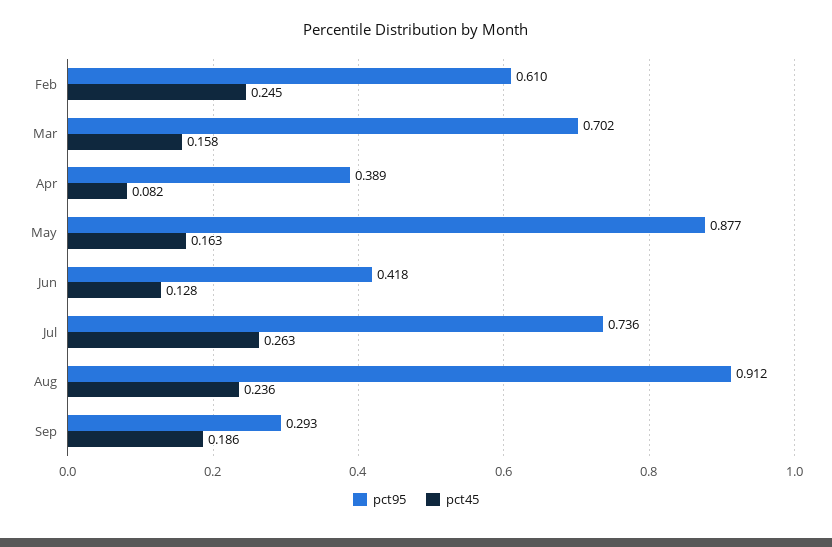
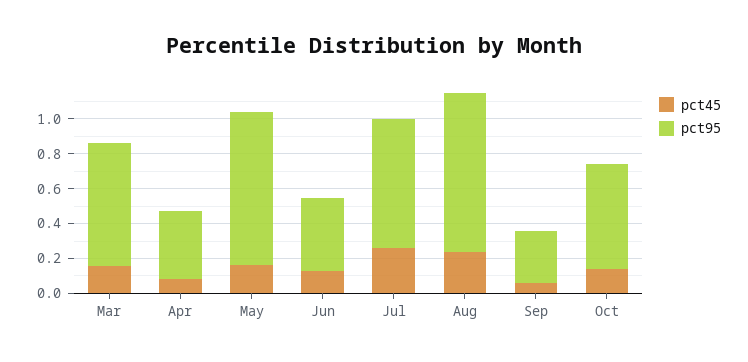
pct95, Feb: 0.61 -> none
pct45, Feb: 0.245 -> none
pct45, Sep: 0.186 -> 0.05
pct45, Oct: none -> 0.15
pct95, Oct: none -> 0.6

